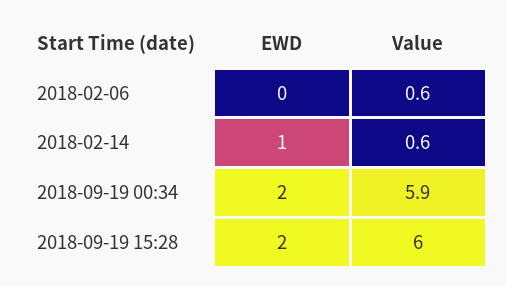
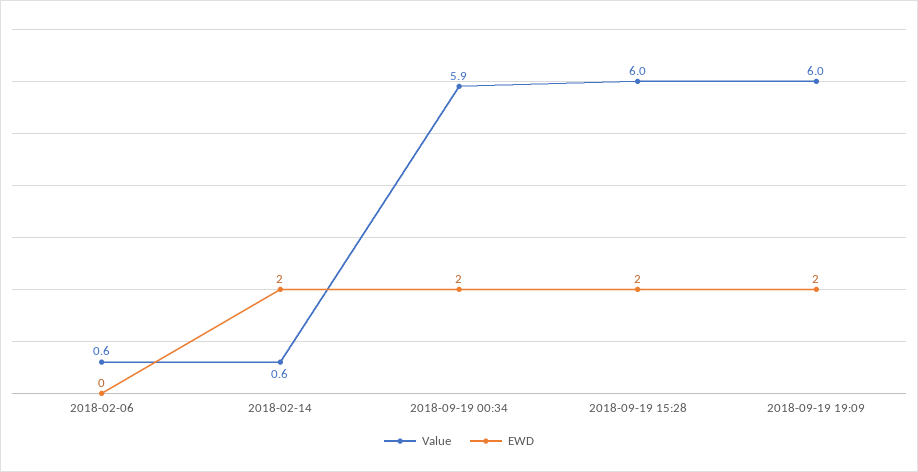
EWD, 2018-02-14: 1 -> 2
Value, 2018-09-19 19:09: none -> 6
EWD, 2018-09-19 19:09: none -> 2

